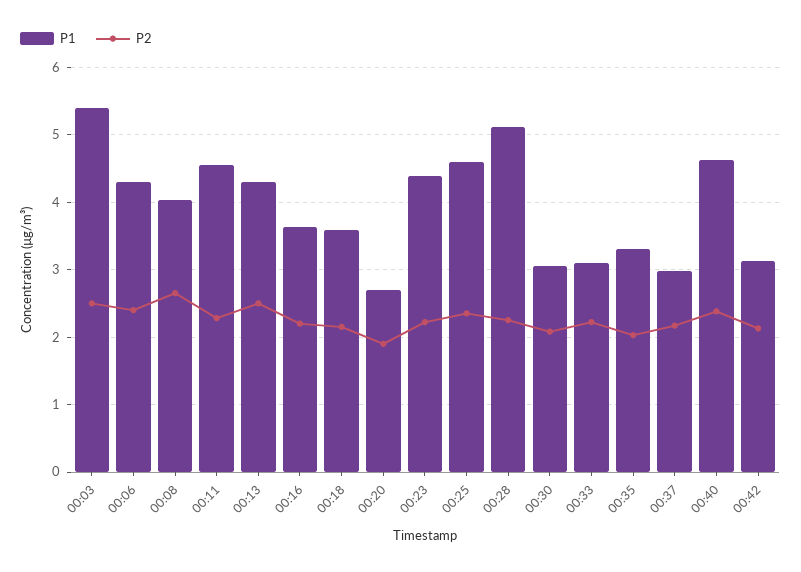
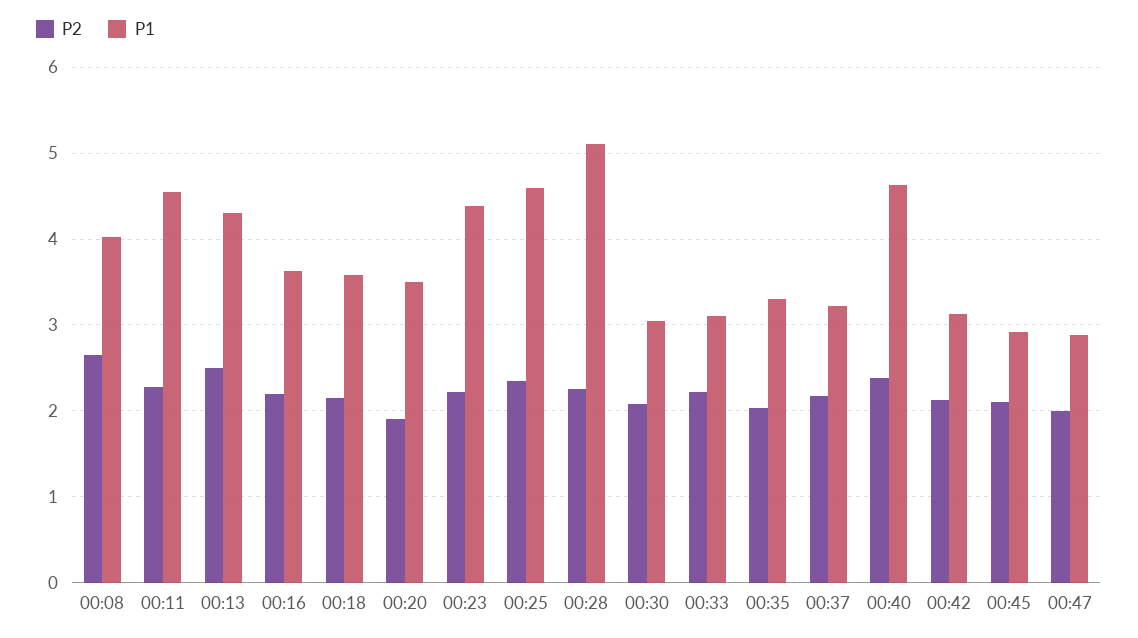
P1, 00:03: 5.4 -> none
P2, 00:03: 2.5 -> none
P1, 00:06: 4.3 -> none
P2, 00:06: 2.4 -> none
P1, 00:20: 2.7 -> 3.5
P1, 00:37: 3 -> 3.2
P2, 00:45: none -> 2.1
P1, 00:45: none -> 2.9
P2, 00:47: none -> 2
P1, 00:47: none -> 2.9

